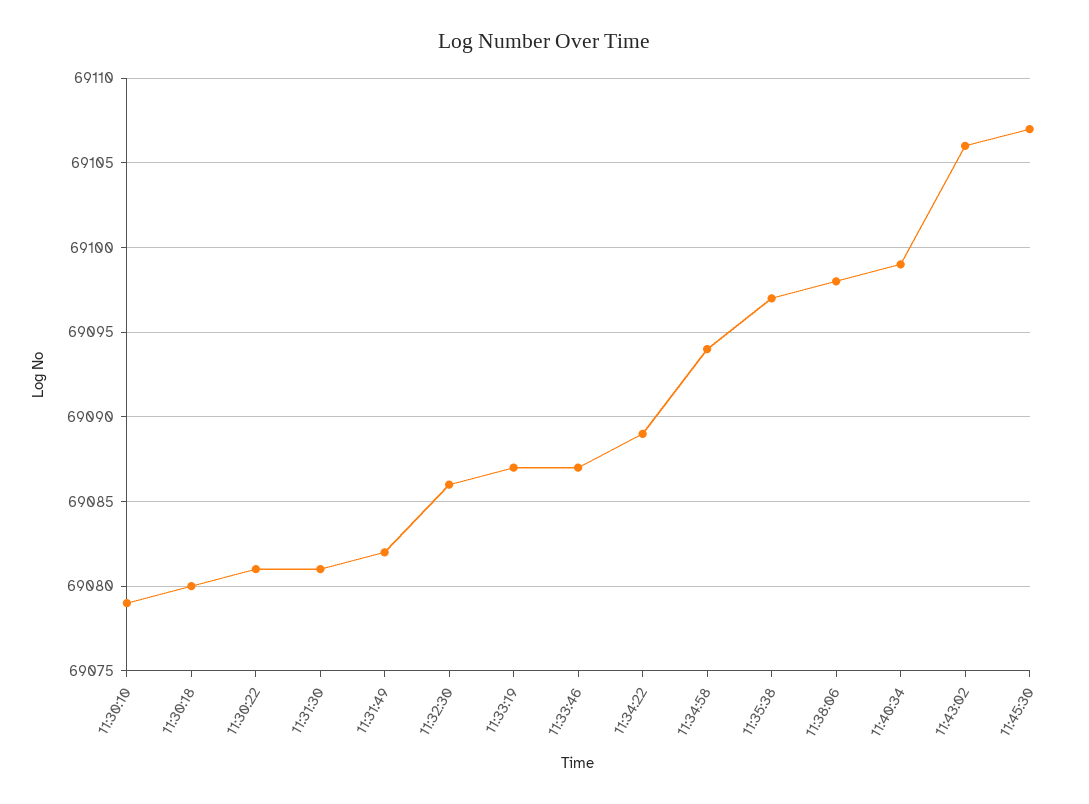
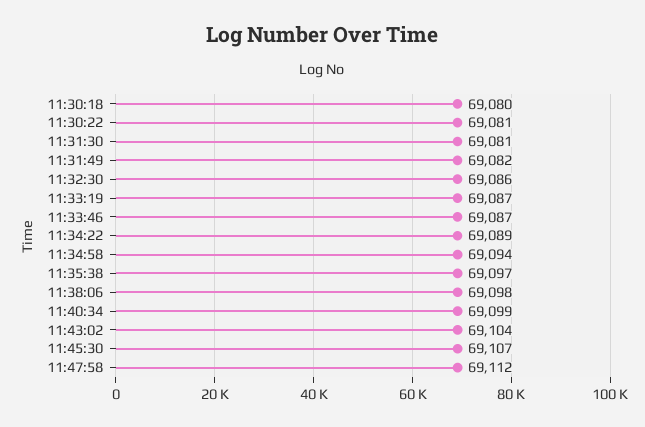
11:30:10: 69079 -> none
11:43:02: 69106 -> 69104
11:47:58: none -> 69112

